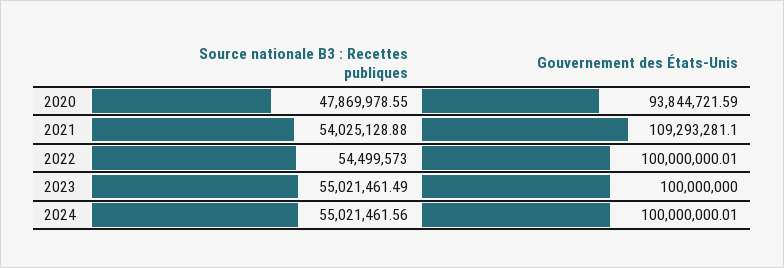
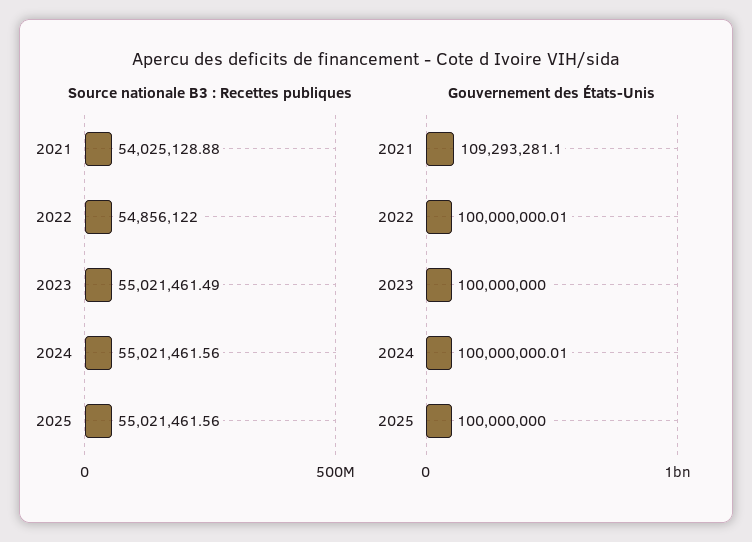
Source nationale B3 : Recettes publiques, 2020: 47869978.55 -> none
Gouvernement des États-Unis, 2020: 93844721.59 -> none
Source nationale B3 : Recettes publiques, 2022: 54499573 -> 54856122
Source nationale B3 : Recettes publiques, 2025: none -> 55021461.56
Gouvernement des États-Unis, 2025: none -> 100000000

